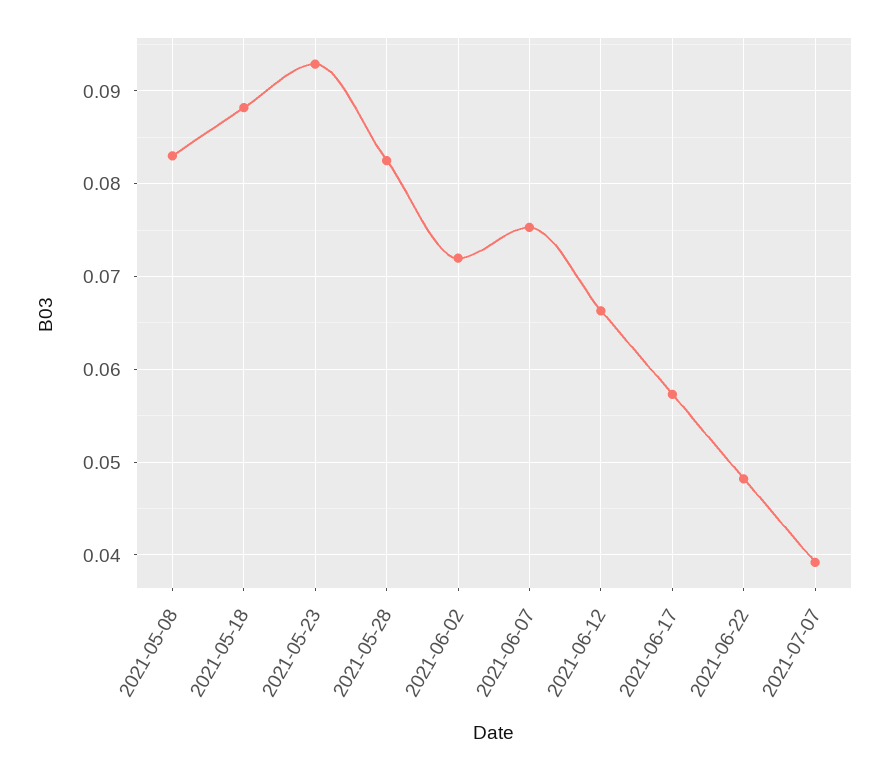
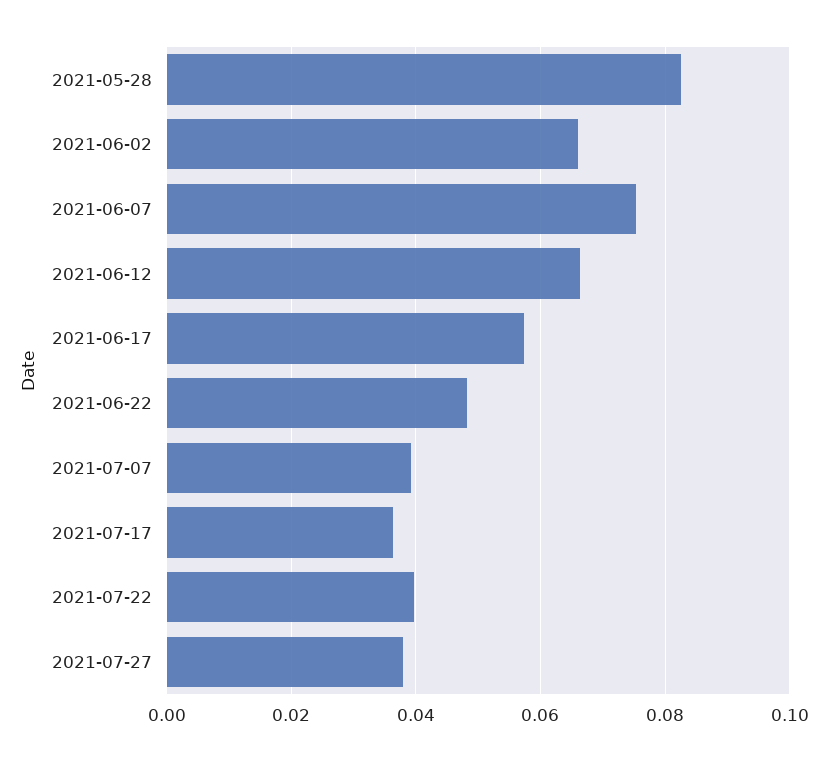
2021-05-08: 0.083 -> none
2021-05-18: 0.088 -> none
2021-05-23: 0.093 -> none
2021-06-02: 0.072 -> 0.066
2021-07-17: none -> 0.036
2021-07-22: none -> 0.04
2021-07-27: none -> 0.038

